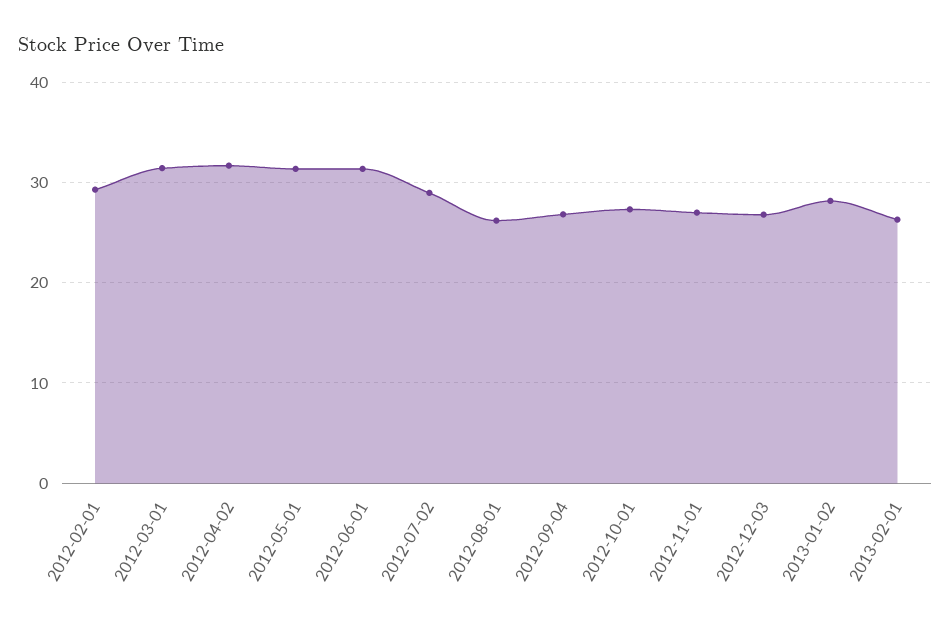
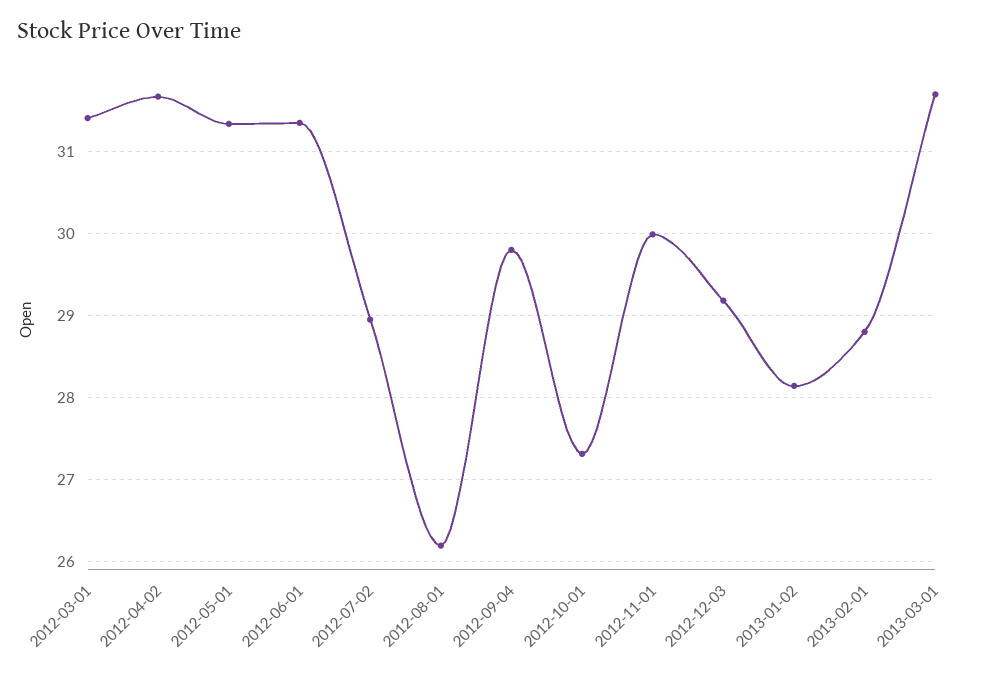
2012-02-01: 29 -> none
2012-09-04: 27 -> 29.8
2012-11-01: 27 -> 30
2012-12-03: 27 -> 29.2
2013-02-01: 26 -> 28.8
2013-03-01: none -> 31.7

